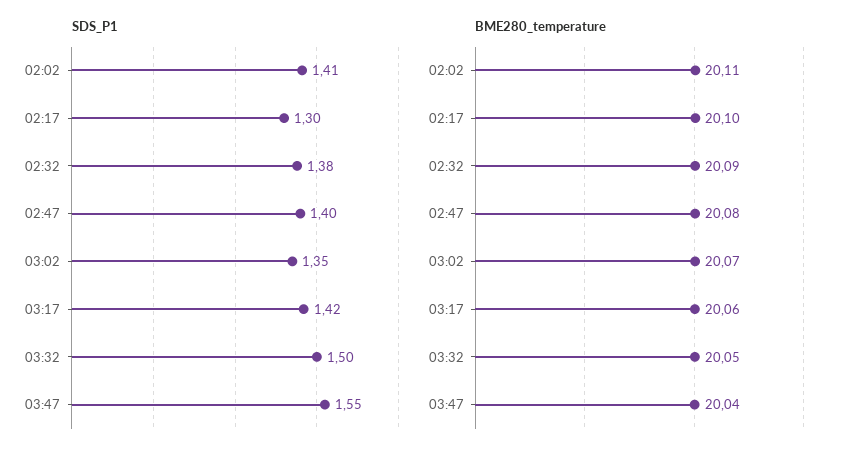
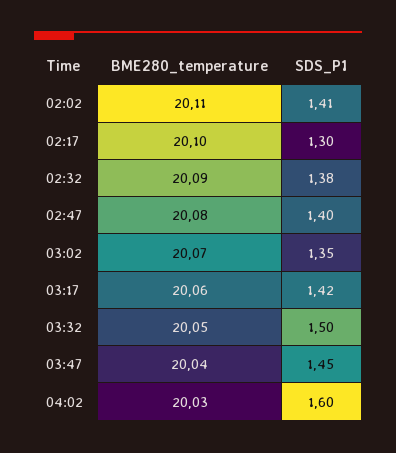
SDS_P1, 03:47: 1.55 -> 1.45
BME280_temperature, 04:02: none -> 20.03
SDS_P1, 04:02: none -> 1.6

